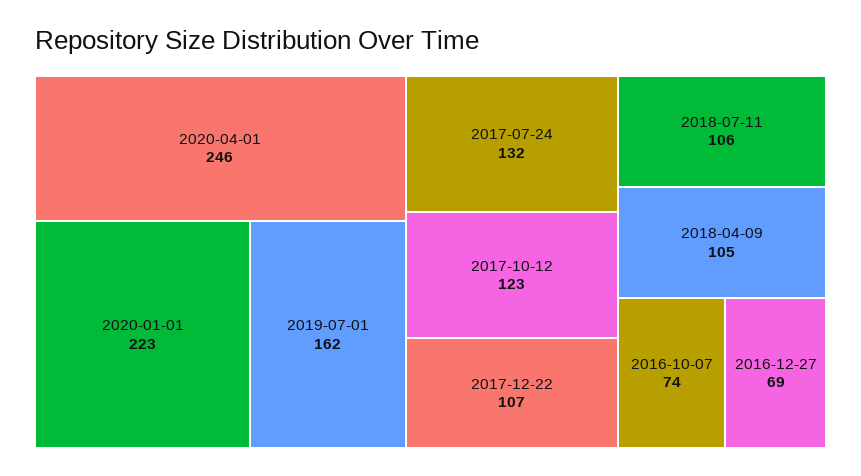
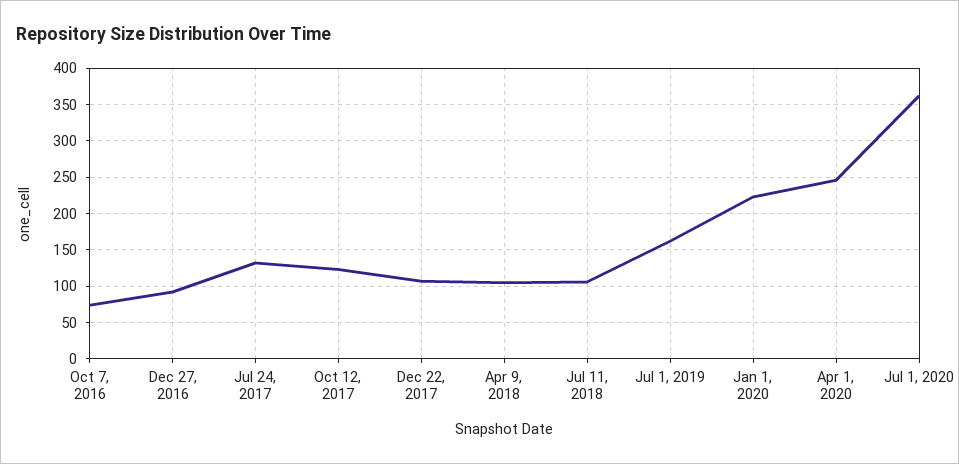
2016-12-27: 69 -> 90
Jul 1, 2020: none -> 360

